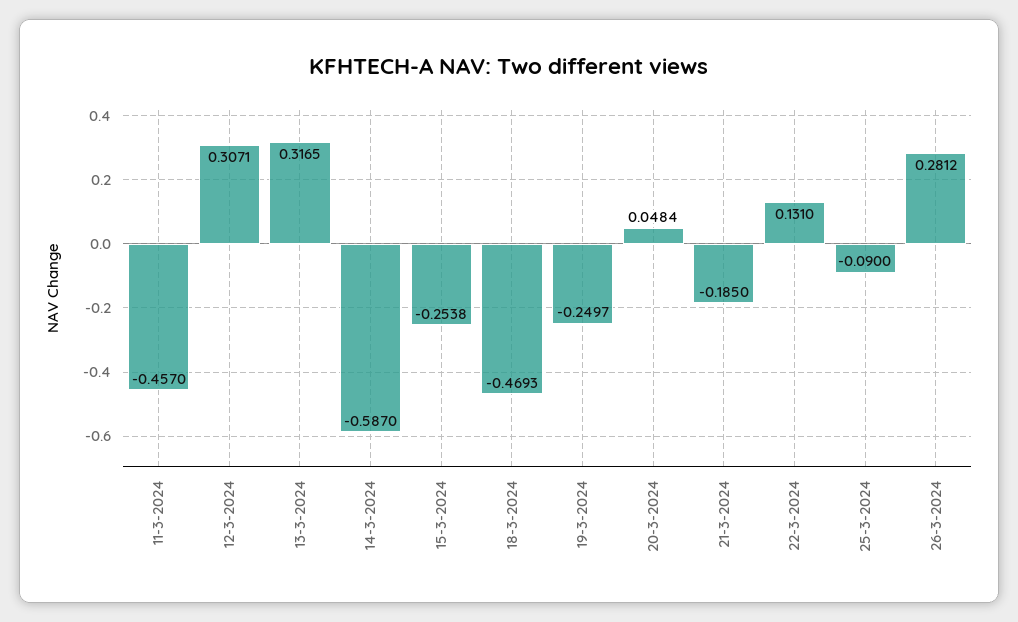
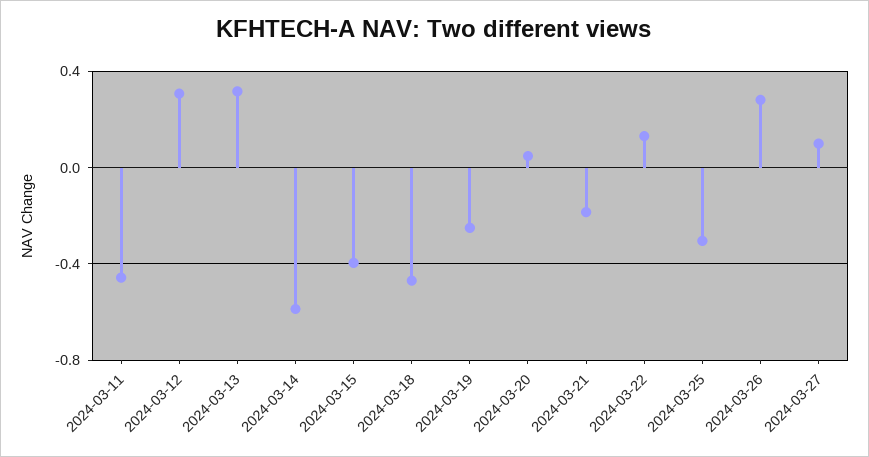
15-3-2024: -0.2538 -> -0.4
25-3-2024: -0.09 -> -0.3
2024-03-27: none -> 0.1

